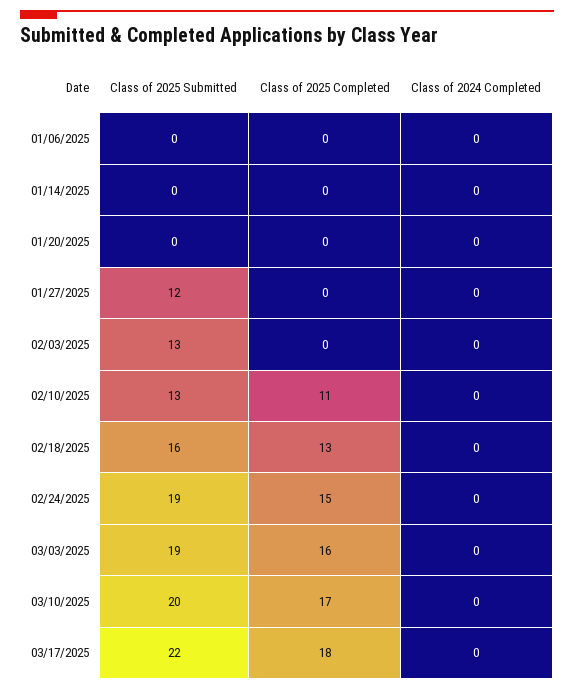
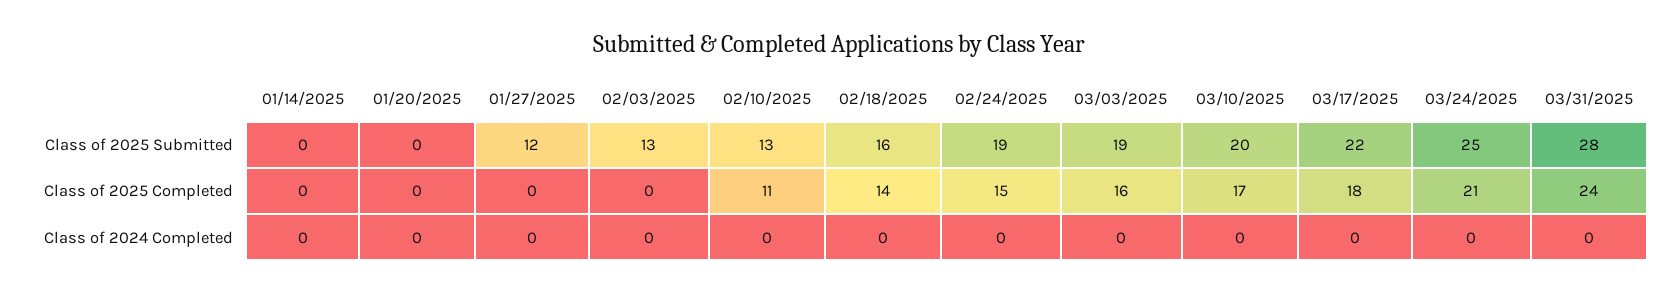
Class of 2025 Submitted, 01/06/2025: 0 -> none
Class of 2025 Completed, 01/06/2025: 0 -> none
Class of 2024 Completed, 01/06/2025: 0 -> none
Class of 2025 Completed, 02/18/2025: 13 -> 14
Class of 2025 Submitted, 03/24/2025: none -> 25
Class of 2025 Submitted, 03/31/2025: none -> 28
Class of 2025 Completed, 03/24/2025: none -> 21
Class of 2025 Completed, 03/31/2025: none -> 24
Class of 2024 Completed, 03/24/2025: none -> 0
Class of 2024 Completed, 03/31/2025: none -> 0

